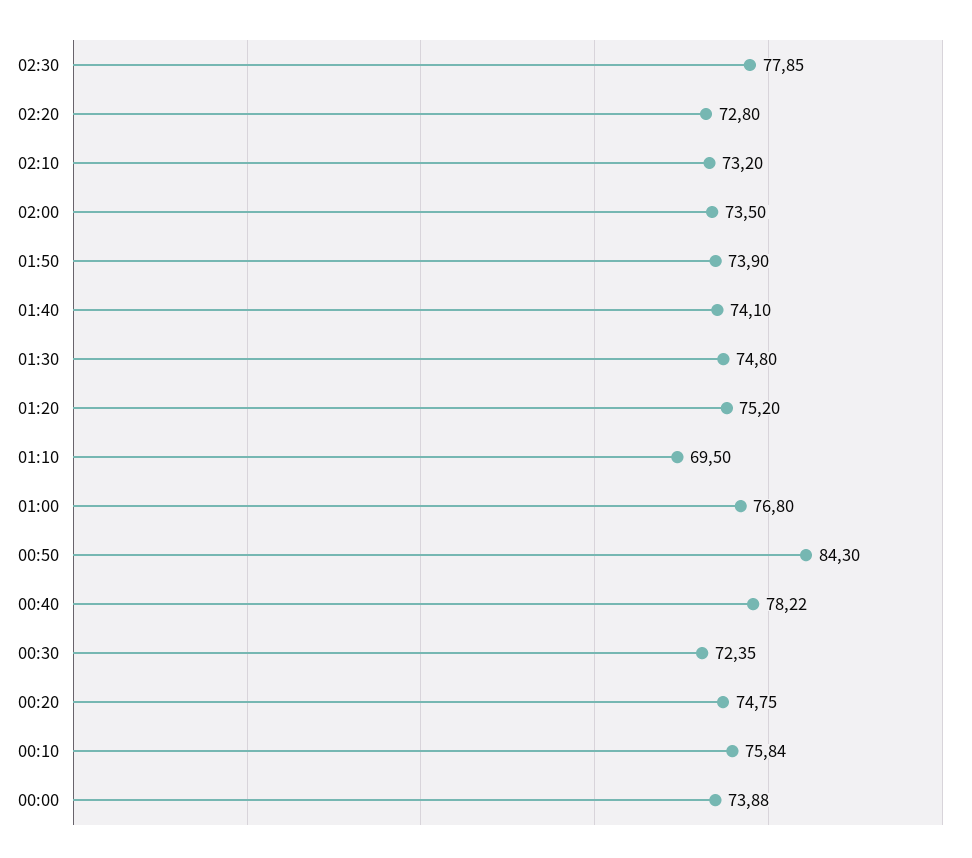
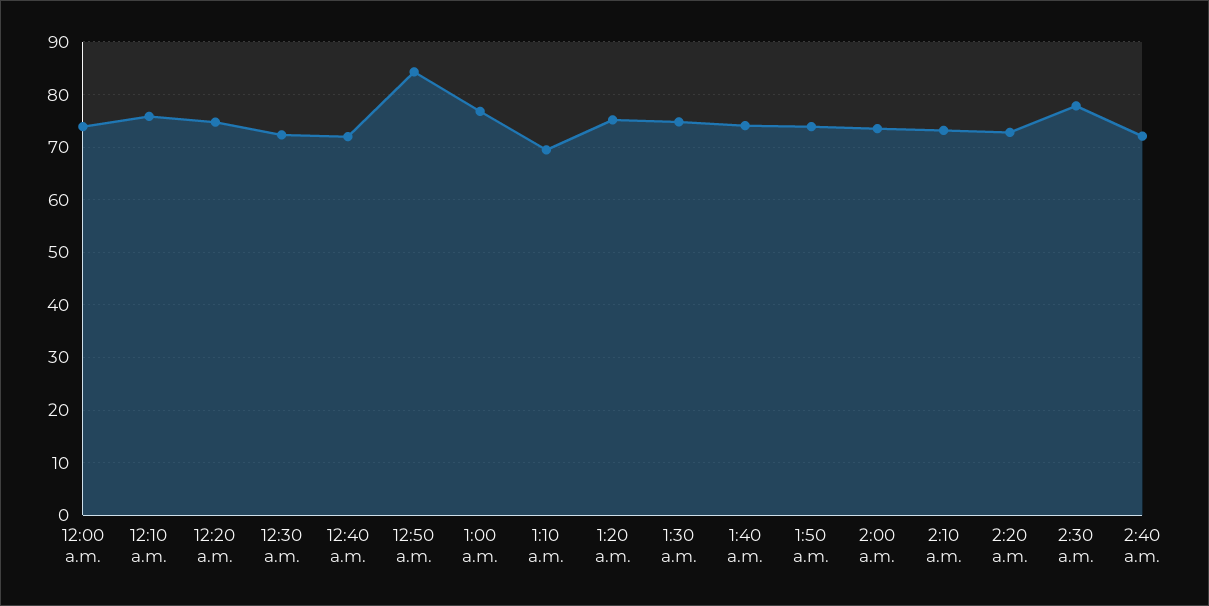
00:40: 78.22 -> 72
2:40 a.m.: none -> 72

